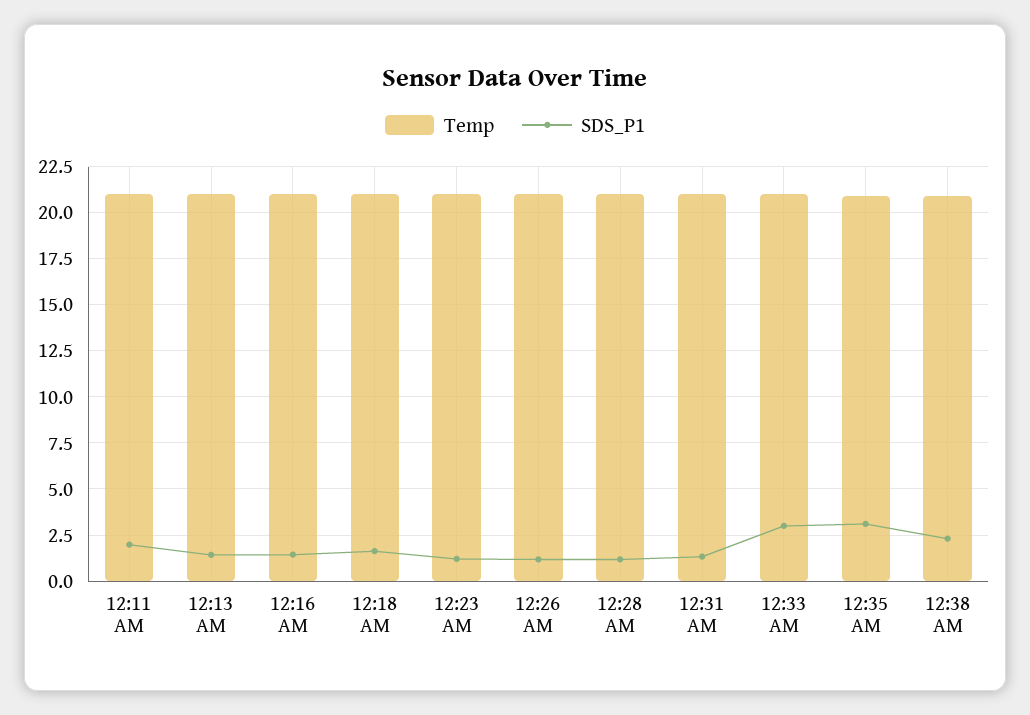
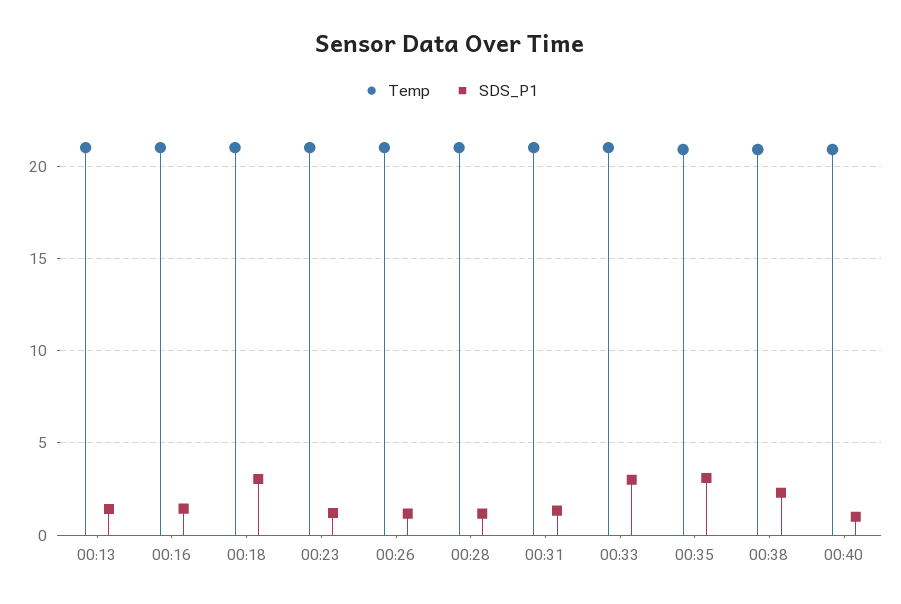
Temp, 12:11 AM: 21 -> none
SDS_P1, 12:11 AM: 2 -> none
SDS_P1, 12:18 AM: 1.5 -> 3
Temp, 00:40: none -> 21
SDS_P1, 00:40: none -> 1

